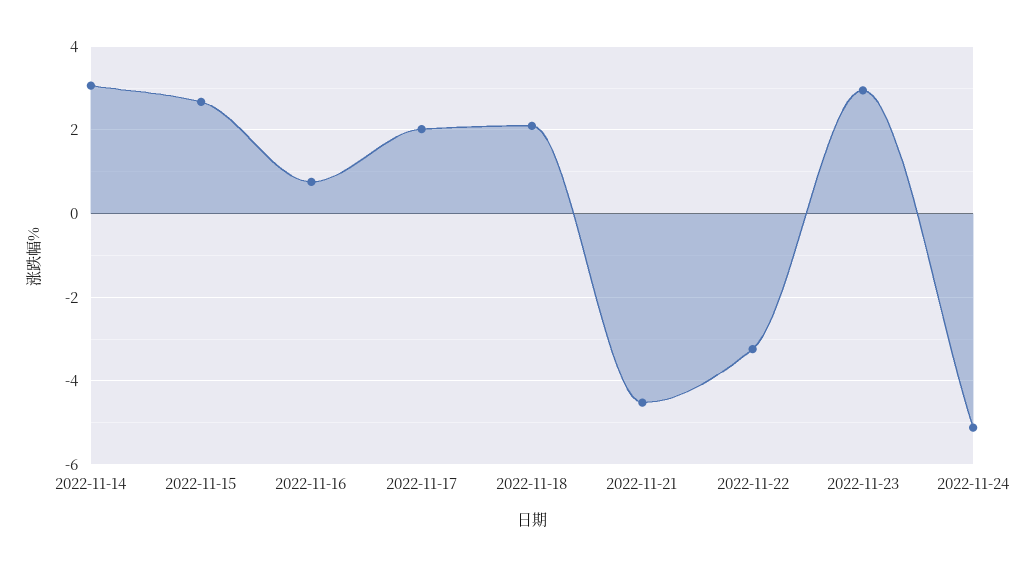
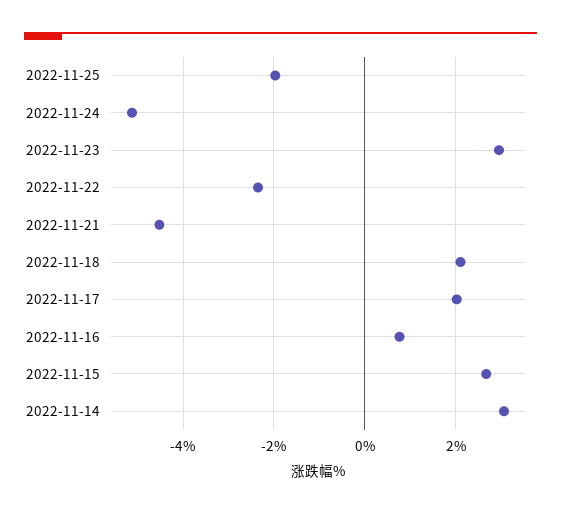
2022-11-22: -3.2 -> -2.4
2022-11-25: none -> -2

